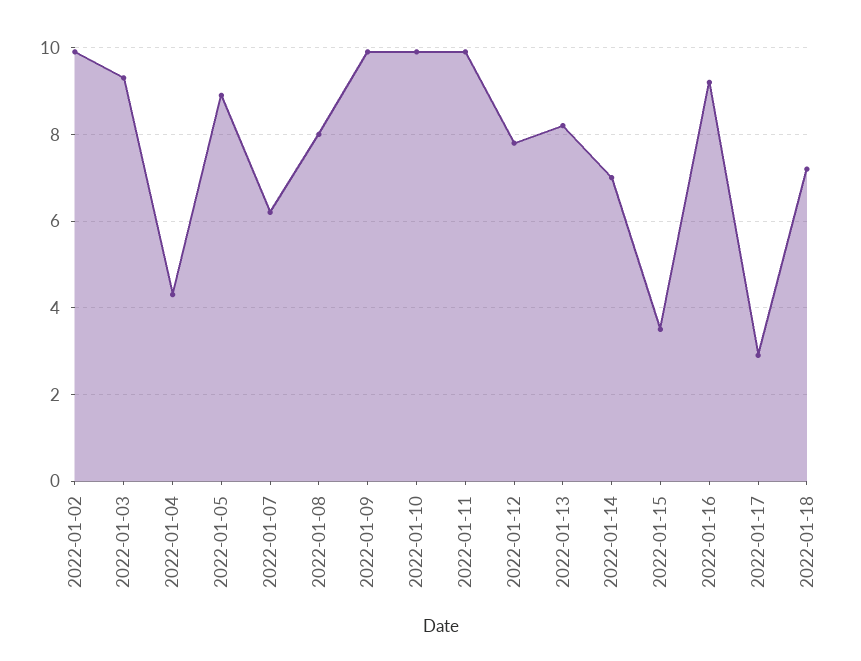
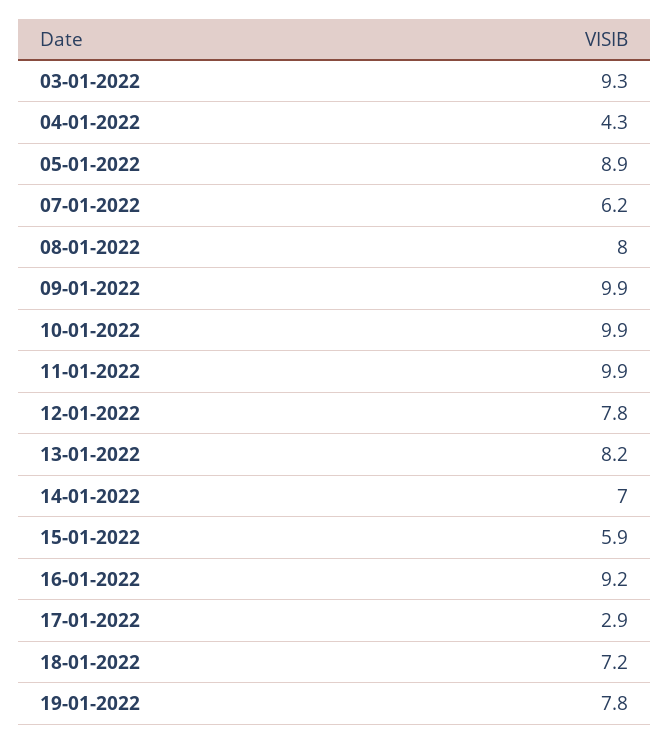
2022-01-02: 10 -> none
2022-01-15: 3.5 -> 5.9
19-01-2022: none -> 7.8

